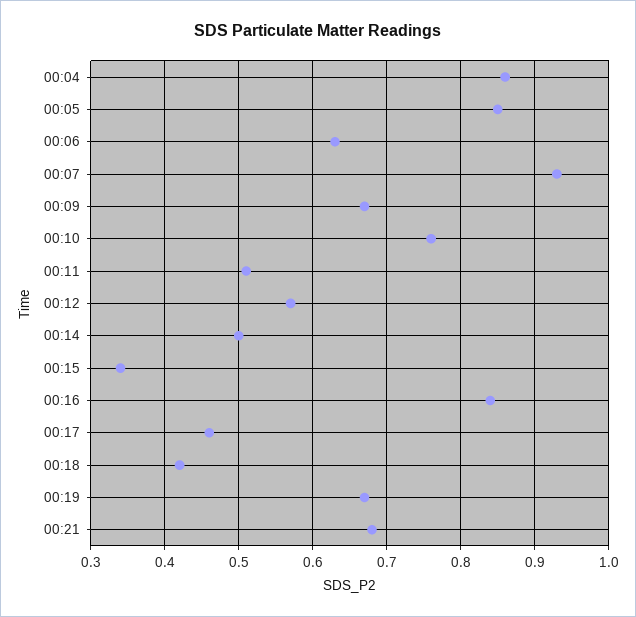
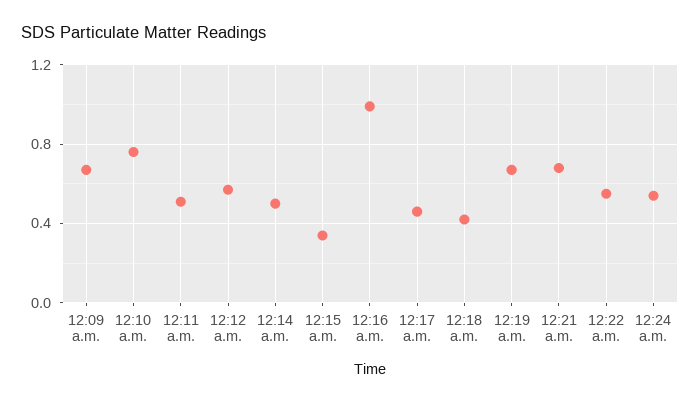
00:04: 0.86 -> none
00:05: 0.85 -> none
00:06: 0.63 -> none
00:07: 0.93 -> none
00:16: 0.84 -> 1
12:22 a.m.: none -> 0.55
12:24 a.m.: none -> 0.55

